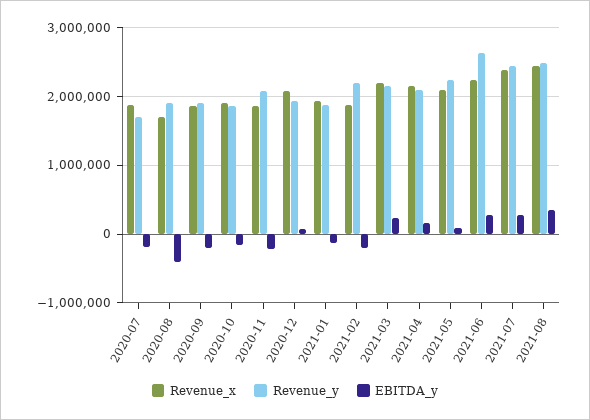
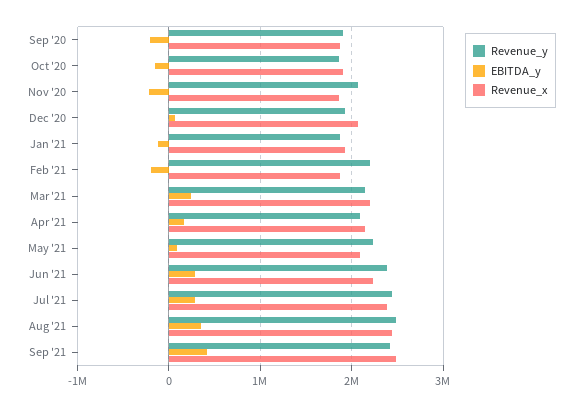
Revenue_x, 2020-07: 1900000 -> none
Revenue_y, 2020-07: 1700000 -> none
EBITDA_y, 2020-07: -200000 -> none
Revenue_x, 2020-08: 1700000 -> none
Revenue_y, 2020-08: 1900000 -> none
EBITDA_y, 2020-08: -400000 -> none
Revenue_y, 2021-06: 2600000 -> 2400000
Revenue_y, Sep '21: none -> 2400000
EBITDA_y, Sep '21: none -> 400000
Revenue_x, Sep '21: none -> 2500000

